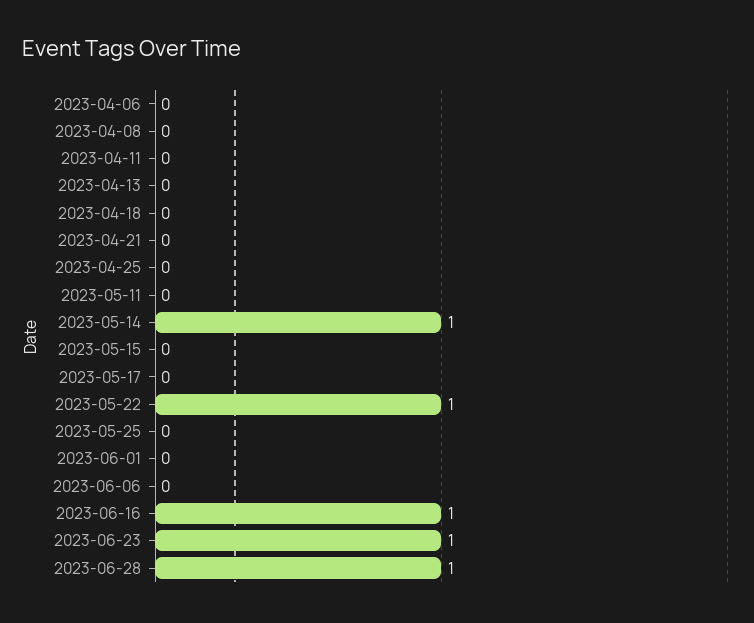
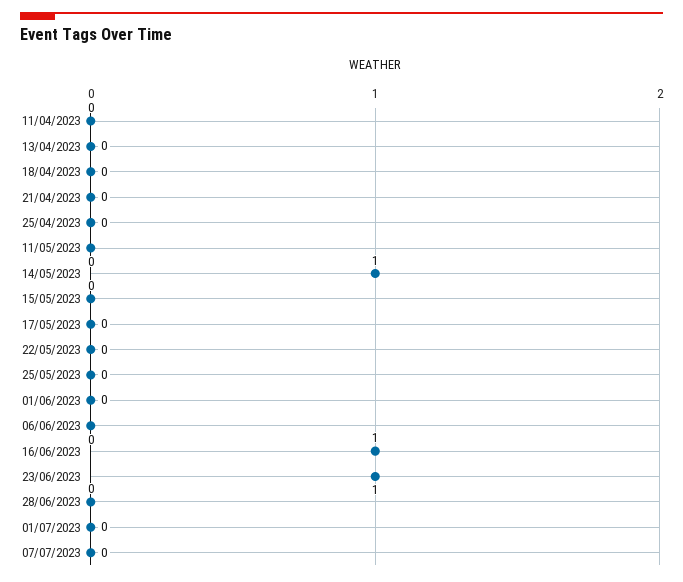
2023-04-06: 0 -> none
2023-04-08: 0 -> none
2023-05-22: 1 -> 0
2023-06-28: 1 -> 0
01/07/2023: none -> 0
07/07/2023: none -> 0

